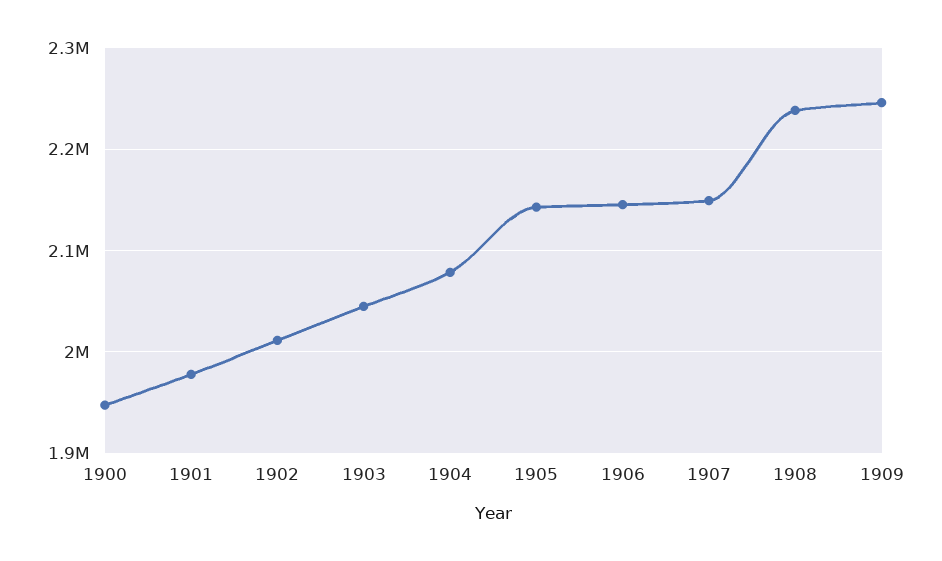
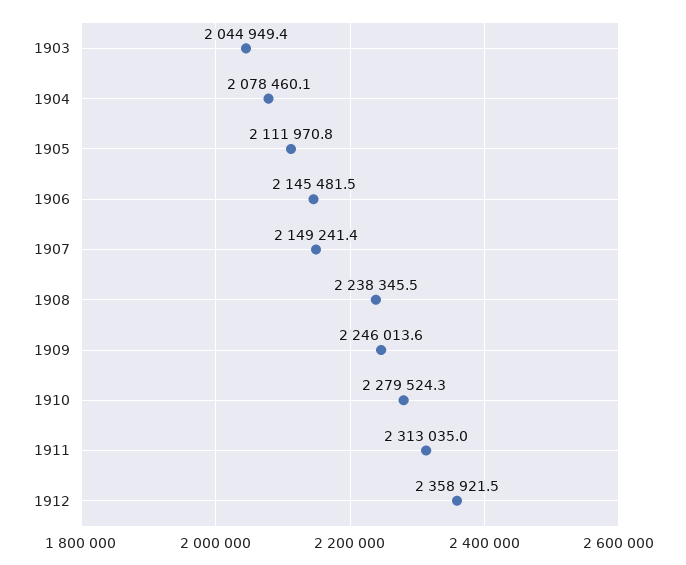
1900: 1950000 -> none
1901: 1980000 -> none
1902: 2010000 -> none
1905: 2140000 -> 2111970.8
1910: none -> 2279524.3
1911: none -> 2313035
1912: none -> 2358921.5

